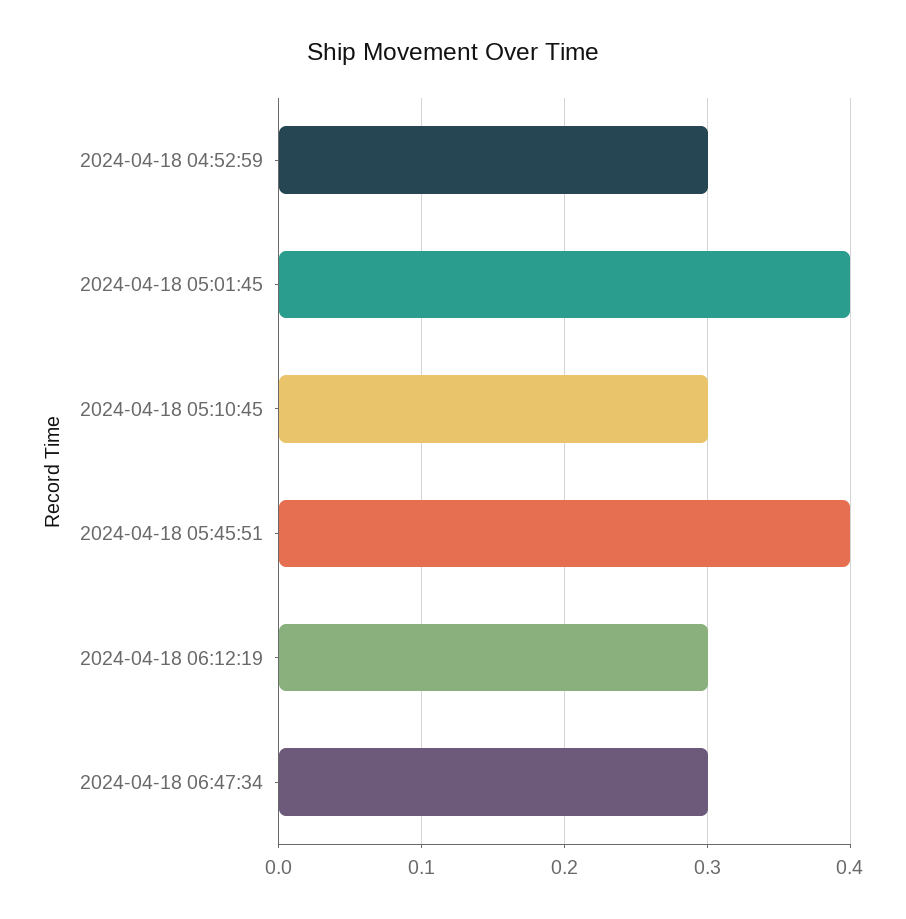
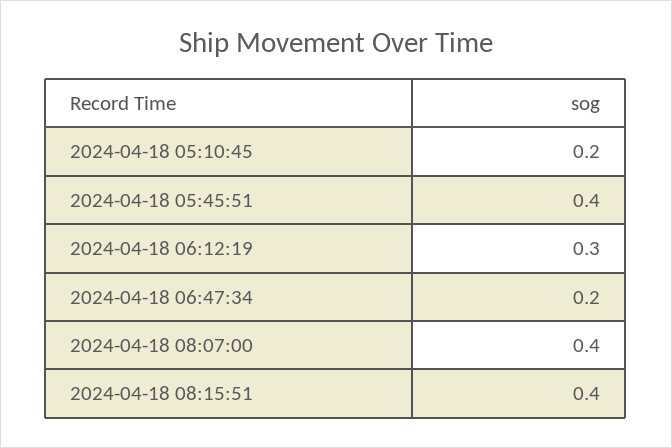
2024-04-18 04:52:59: 0.3 -> none
2024-04-18 05:01:45: 0.4 -> none
2024-04-18 05:10:45: 0.3 -> 0.2
2024-04-18 06:47:34: 0.3 -> 0.2
2024-04-18 08:07:00: none -> 0.4
2024-04-18 08:15:51: none -> 0.4

